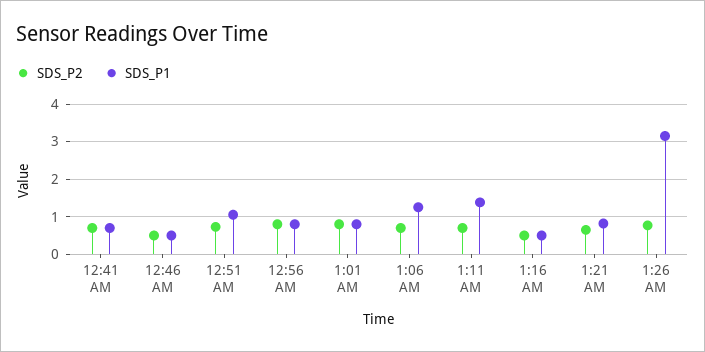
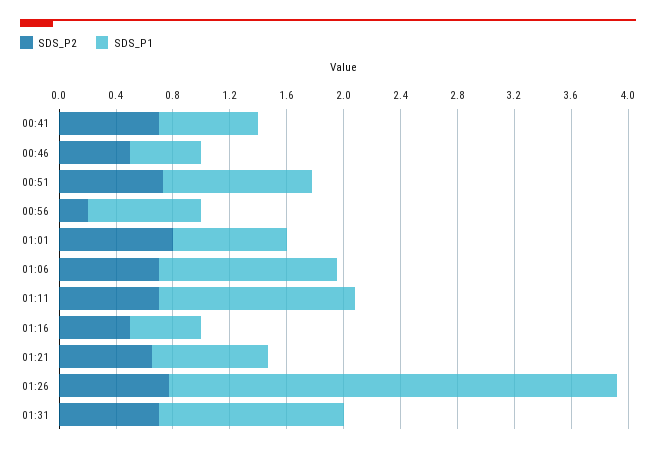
SDS_P2, 12:56 AM: 0.8 -> 0.2
SDS_P2, 01:31: none -> 0.7
SDS_P1, 01:31: none -> 1.3

